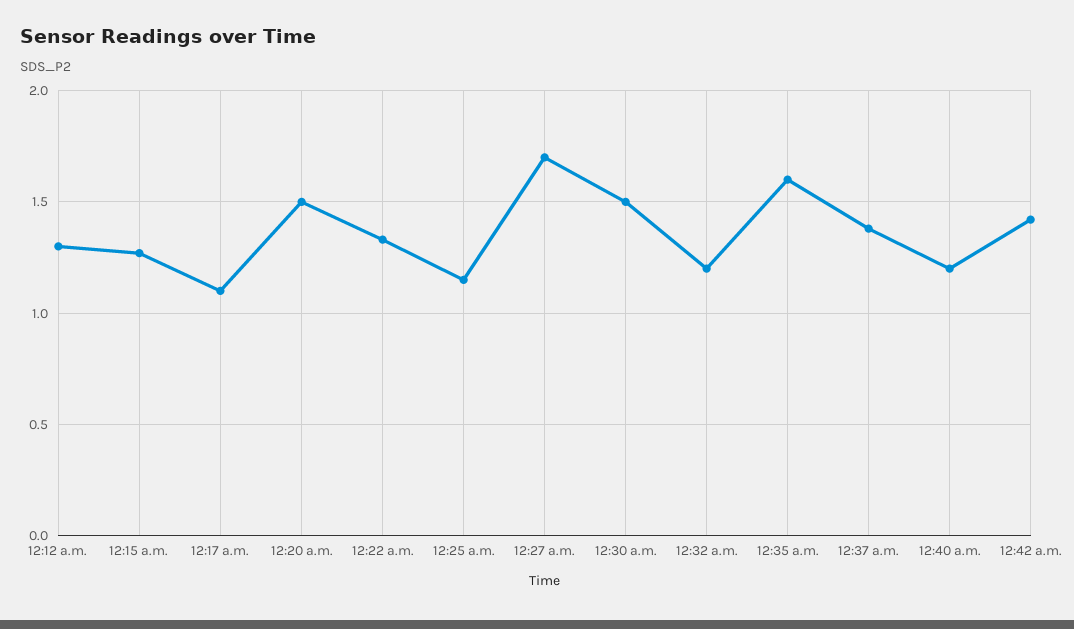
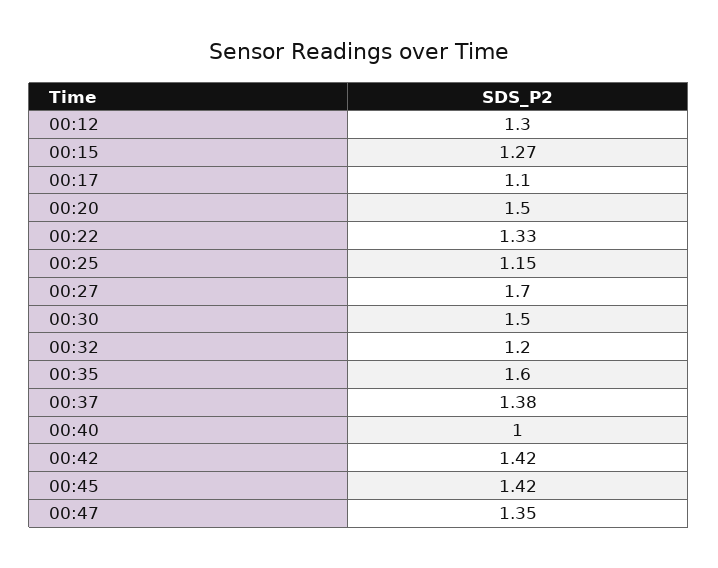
12:40 a.m.: 1.2 -> 1
00:45: none -> 1.42
00:47: none -> 1.35

